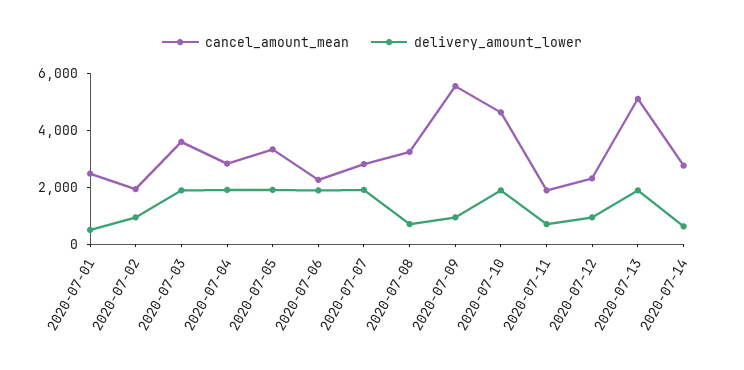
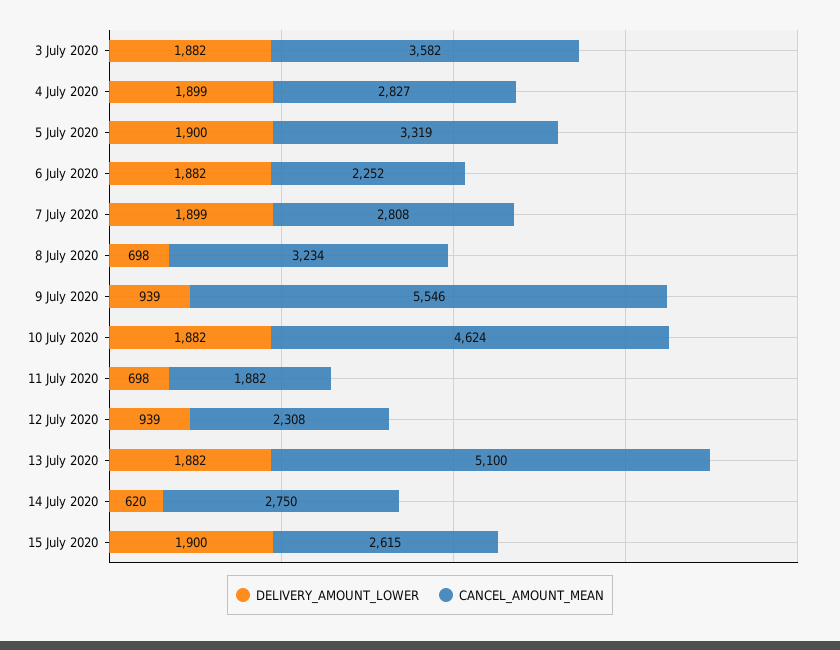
cancel_amount_mean, 2020-07-01: 2500 -> none
delivery_amount_lower, 2020-07-01: 500 -> none
cancel_amount_mean, 2020-07-02: 2000 -> none
delivery_amount_lower, 2020-07-02: 1000 -> none
delivery_amount_lower, 15 July 2020: none -> 1900
cancel_amount_mean, 15 July 2020: none -> 2615

